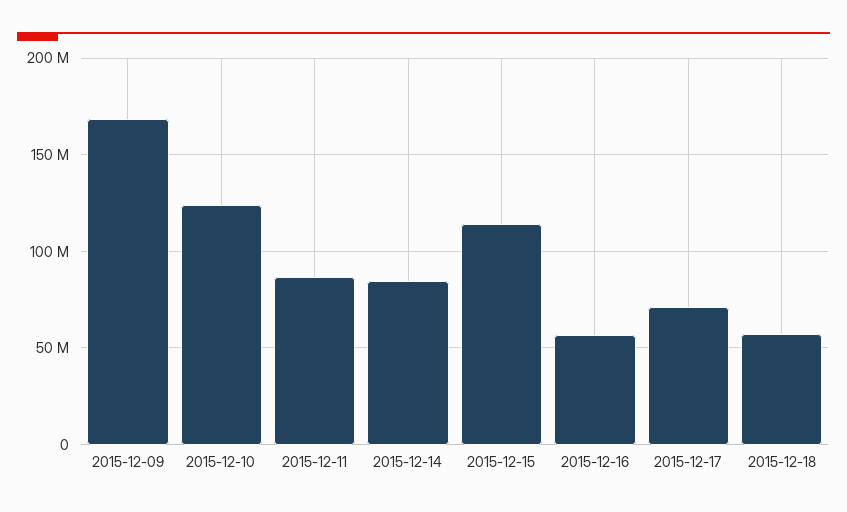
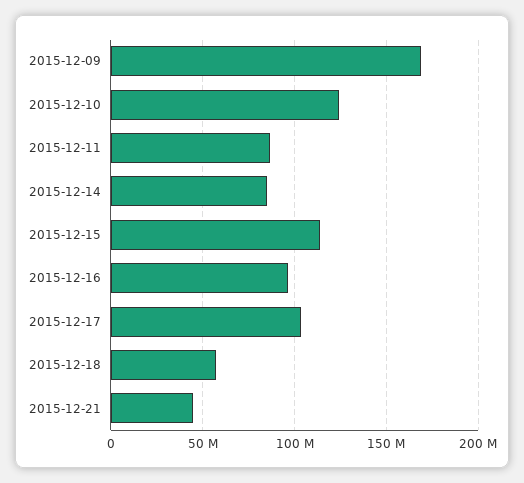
2015-12-16: 55000000 -> 95000000
2015-12-17: 70000000 -> 105000000
2015-12-21: none -> 45000000

